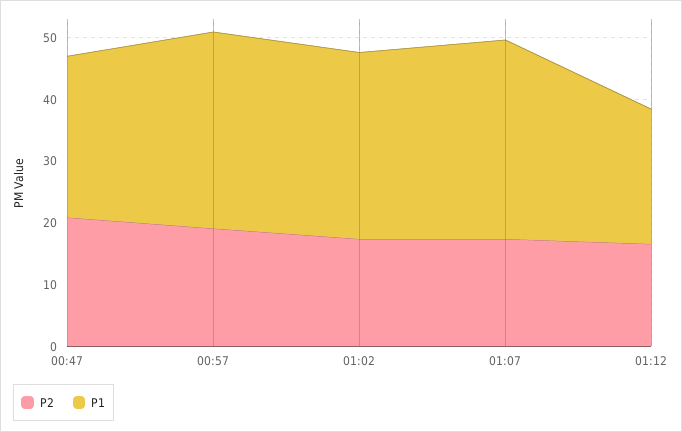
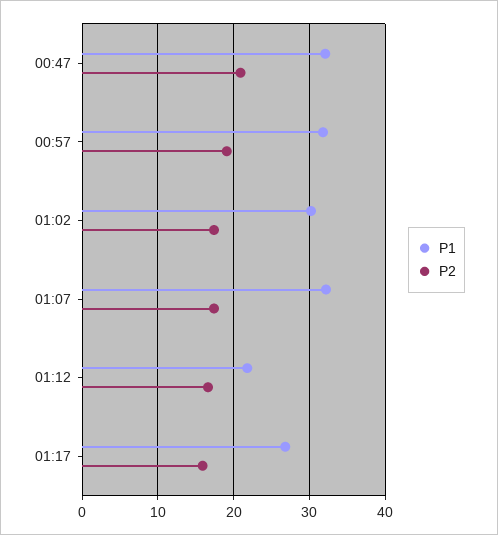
P1, 00:47: 26 -> 32
P1, 01:17: none -> 27
P2, 01:17: none -> 16

